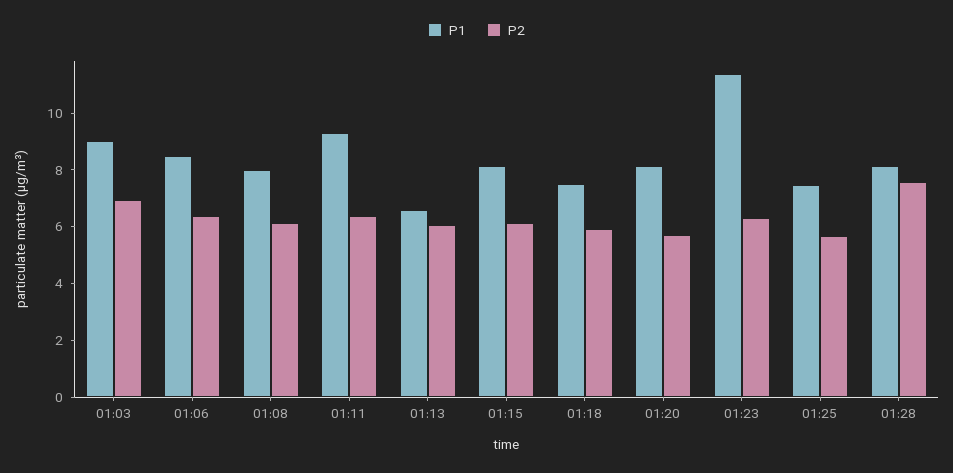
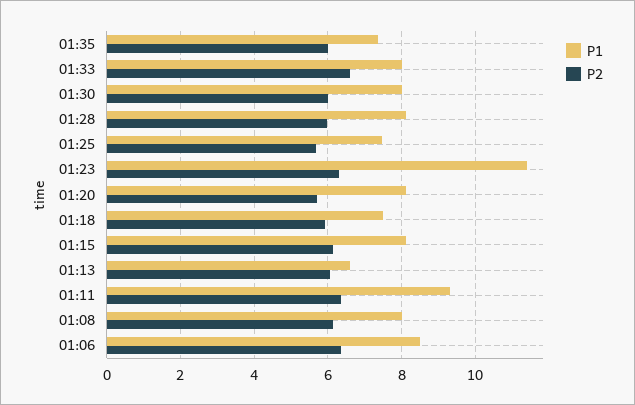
P1, 01:03: 9 -> none
P2, 01:03: 7 -> none
P2, 01:28: 7.5 -> 6
P1, 01:35: none -> 7.4
P2, 01:35: none -> 6
P1, 01:33: none -> 8
P2, 01:33: none -> 6.6
P1, 01:30: none -> 8
P2, 01:30: none -> 6

